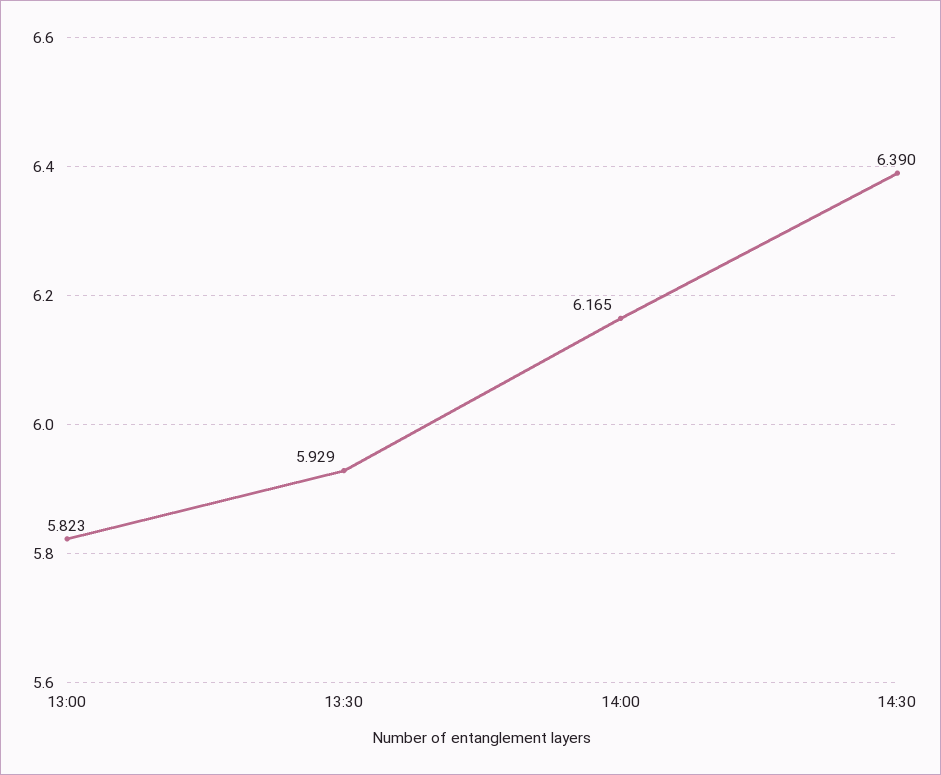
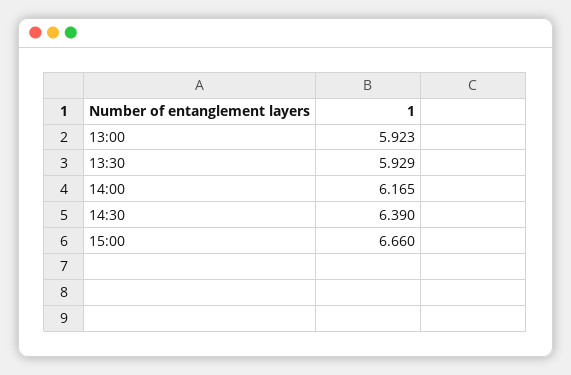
13:00: 5.823 -> 5.923
15:00: none -> 6.66

